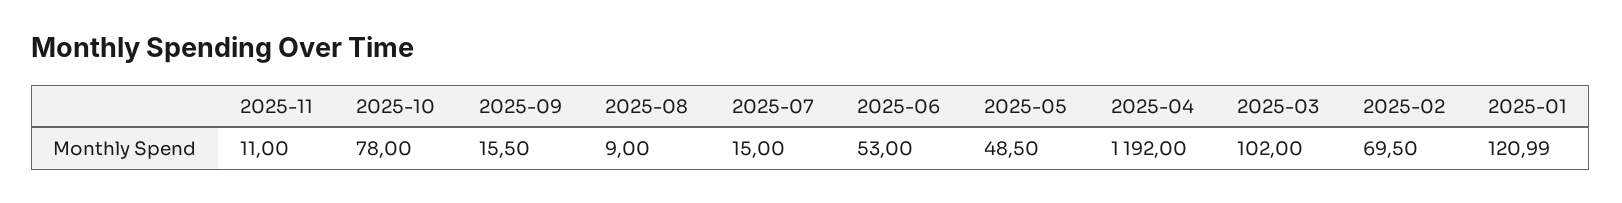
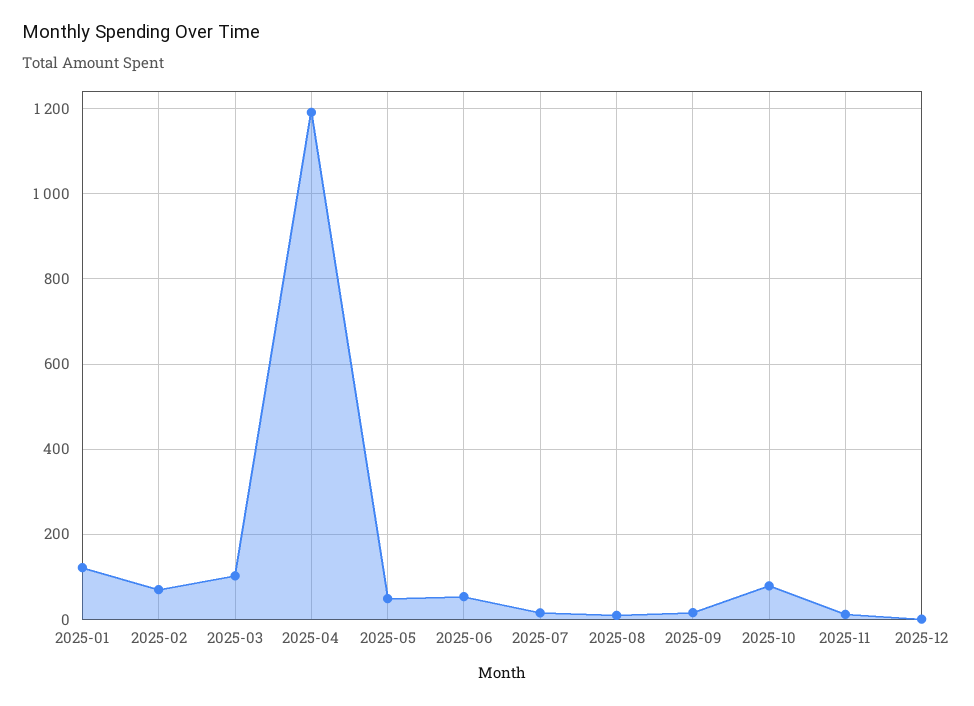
2025-12: none -> 0

